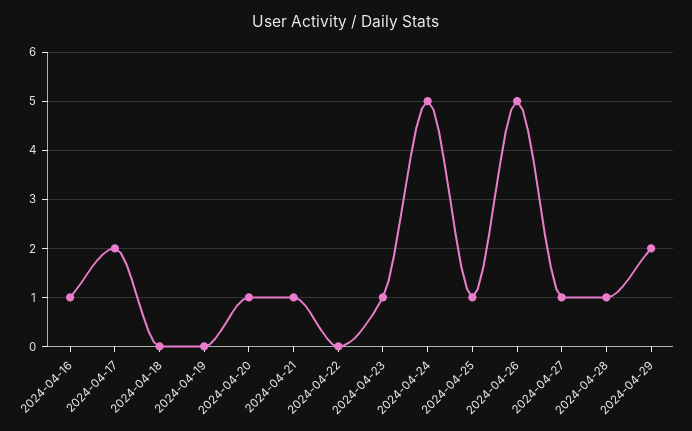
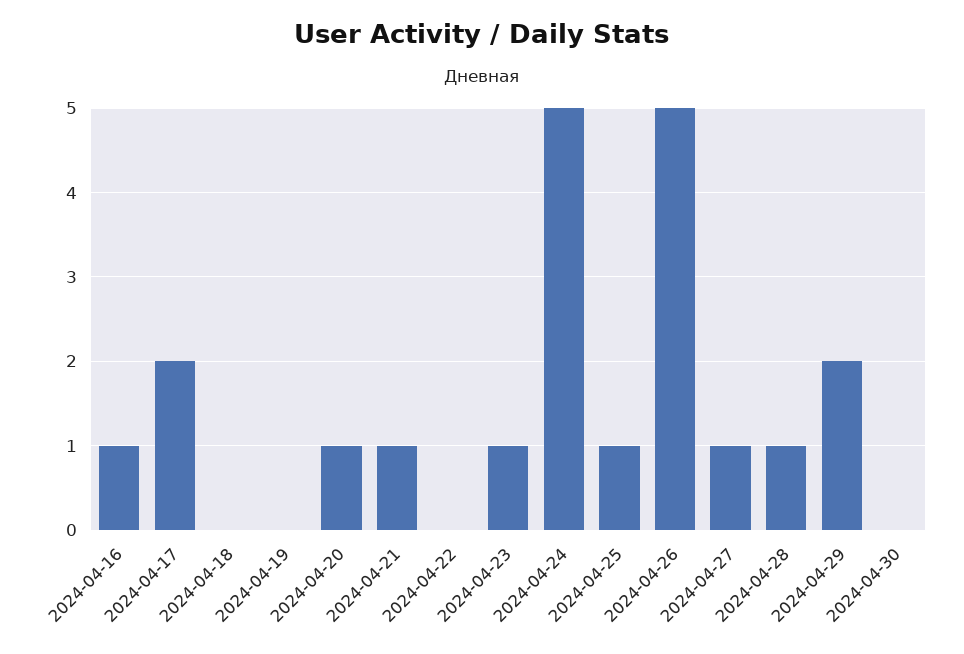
2024-04-30: none -> 0

